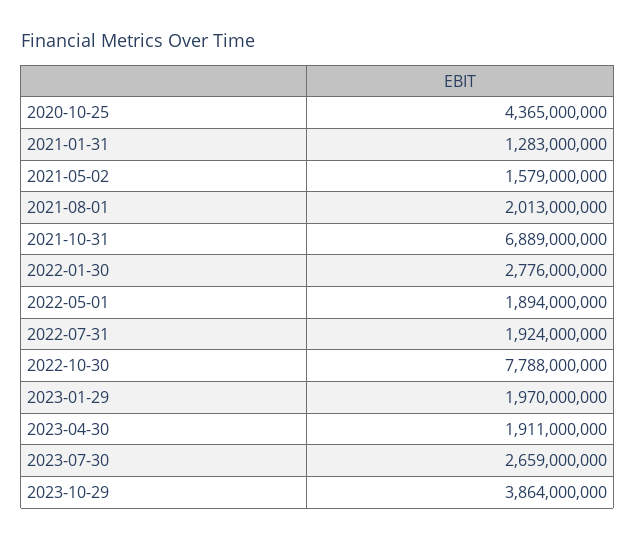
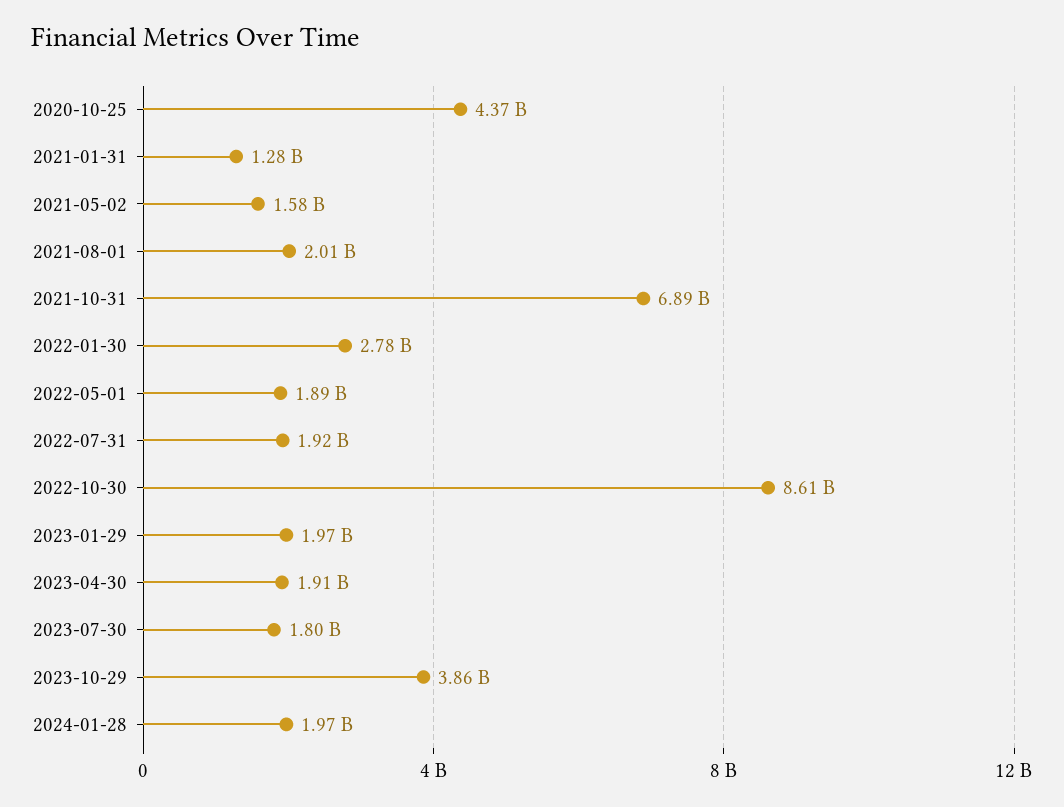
2022-10-30: 7788000000 -> 8610000000
2023-07-30: 2659000000 -> 1800000000
2024-01-28: none -> 1970000000

